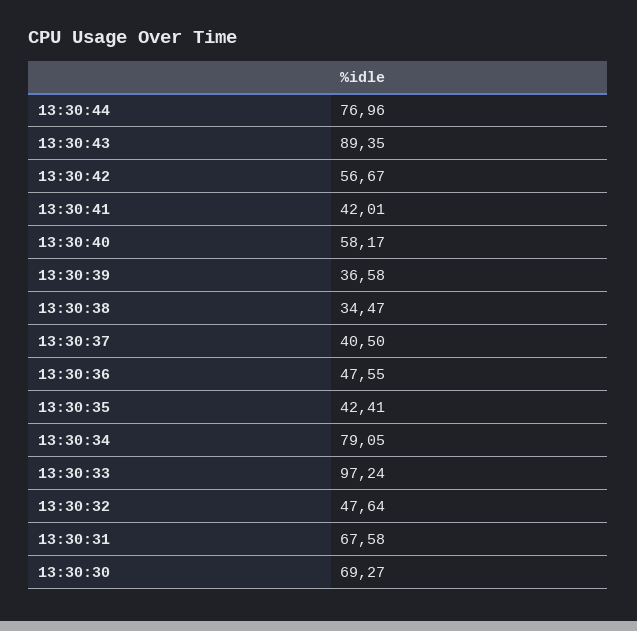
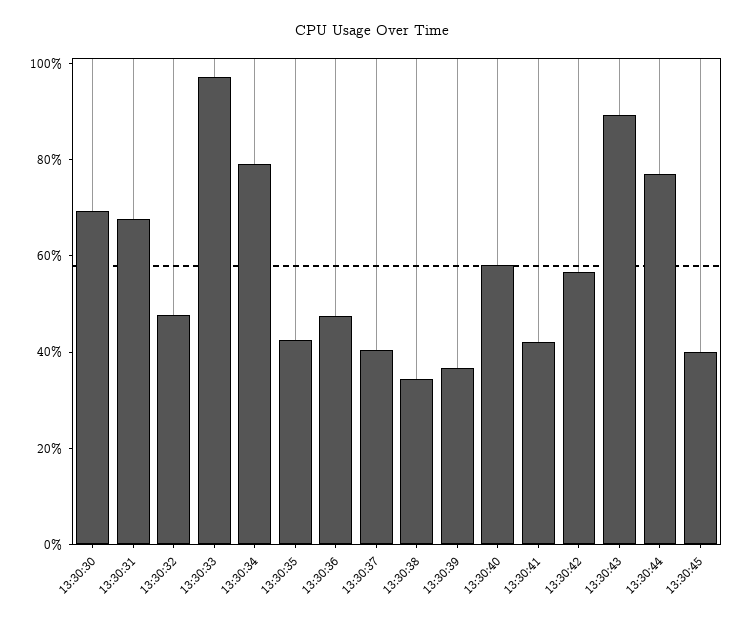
13:30:45: none -> 40

